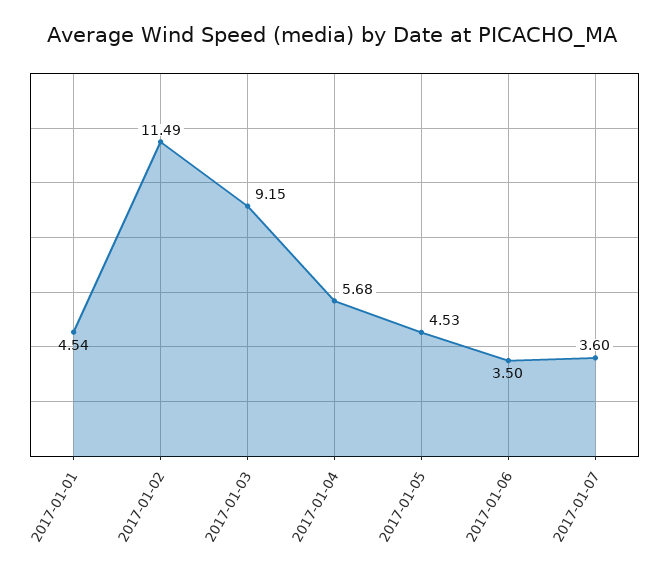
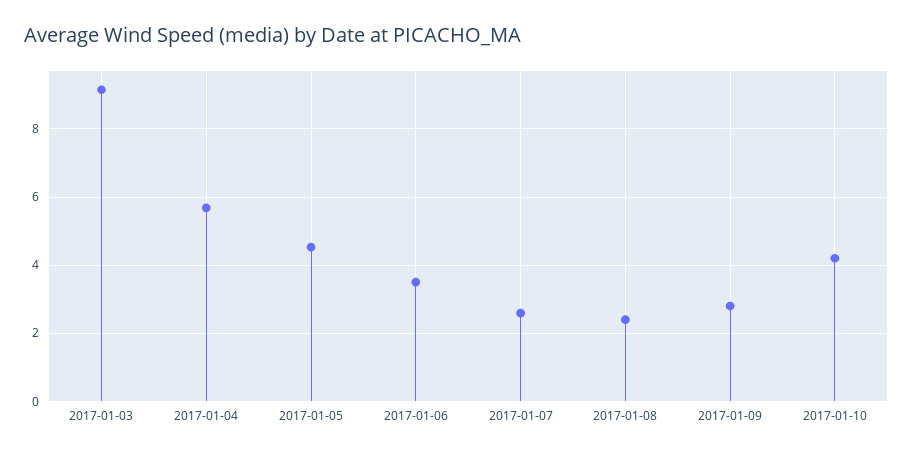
2017-01-01: 4.54 -> none
2017-01-02: 11.49 -> none
2017-01-07: 3.6 -> 2.6
2017-01-08: none -> 2.4
2017-01-09: none -> 2.8
2017-01-10: none -> 4.2

